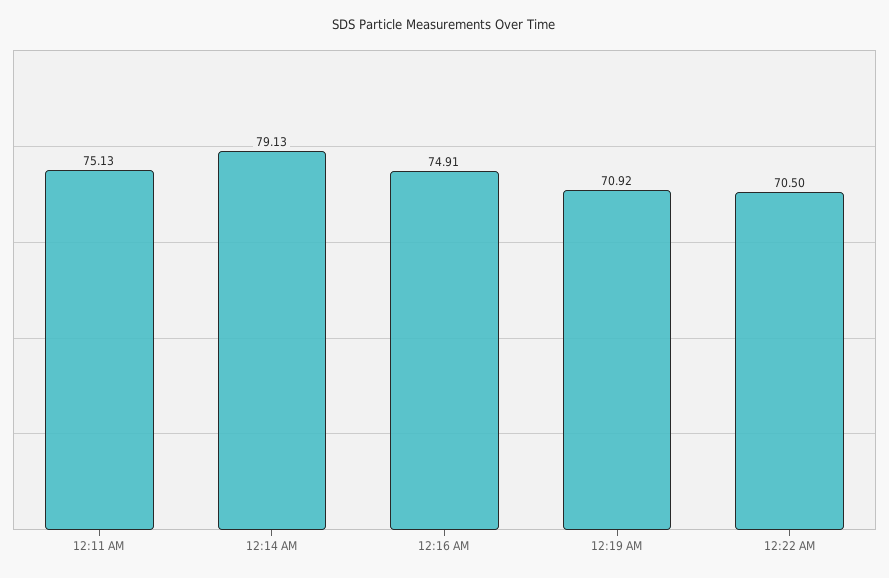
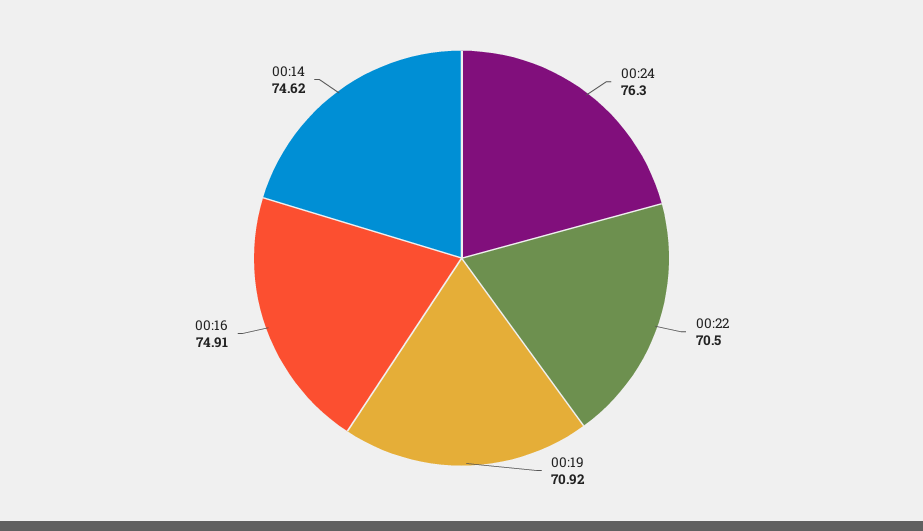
12:11 AM: 75.13 -> none
12:14 AM: 79.13 -> 74.62
00:24: none -> 76.3

